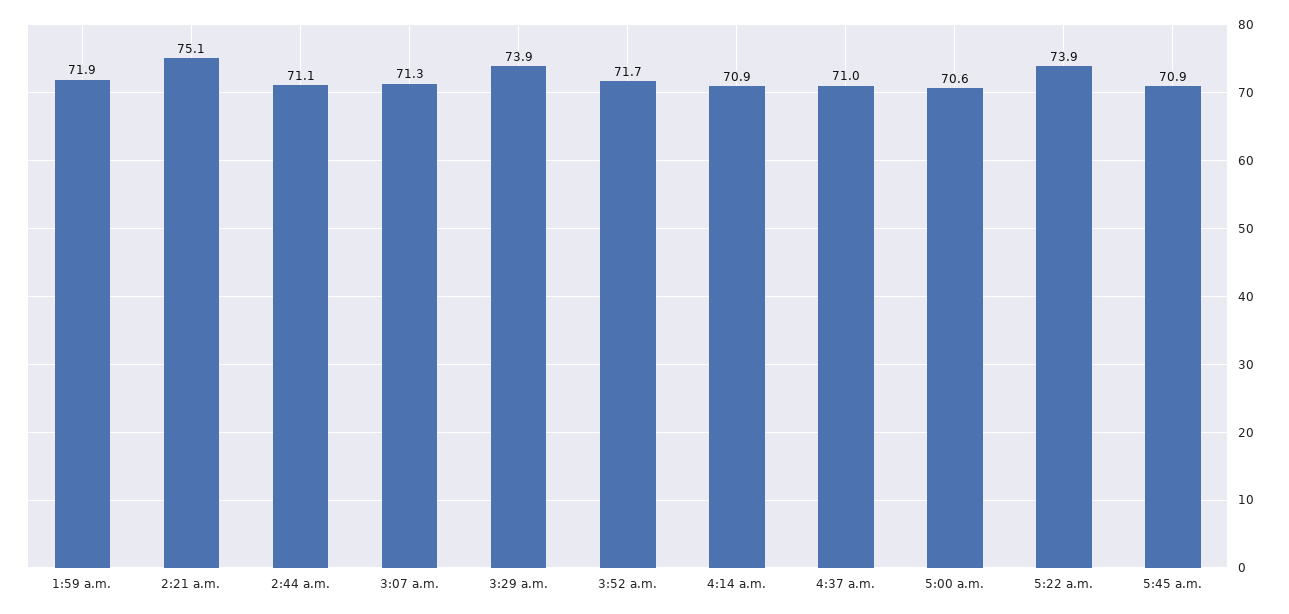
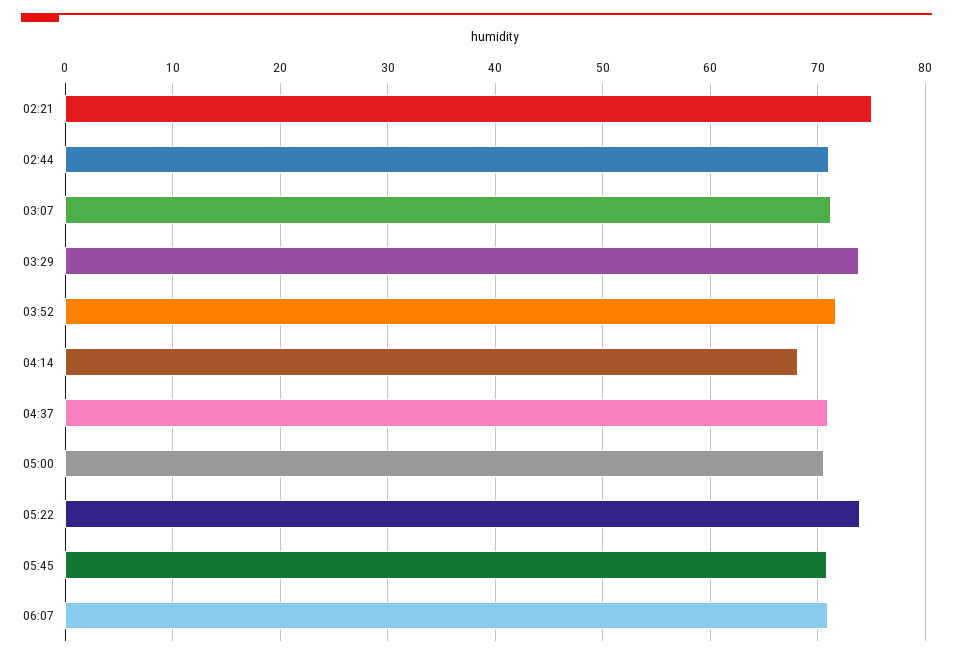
1:59 a.m.: 71.9 -> none
4:14 a.m.: 70.9 -> 68
06:07: none -> 71

